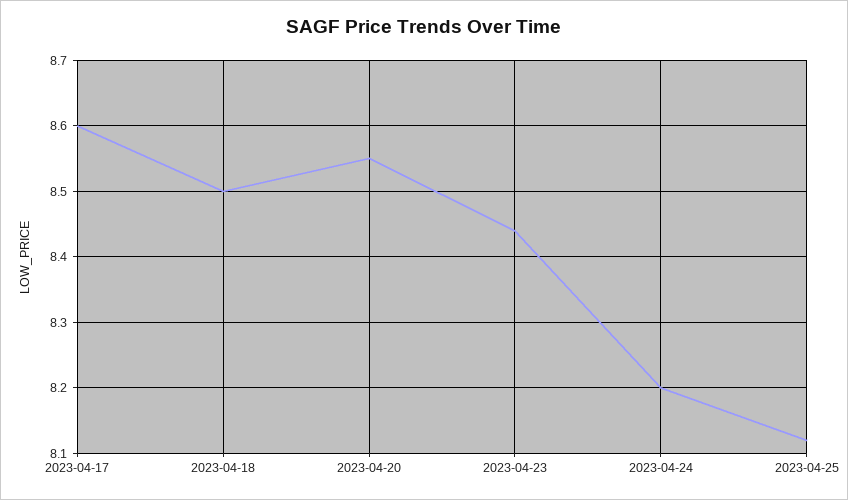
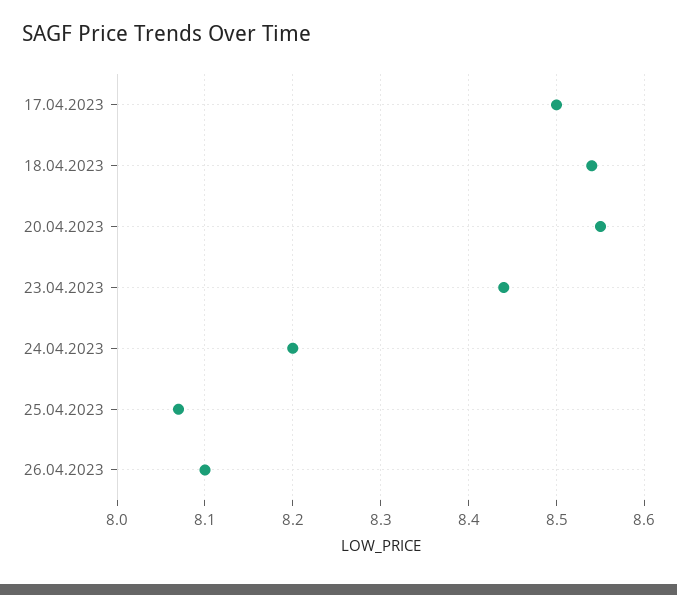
2023-04-17: 8.6 -> 8.5
2023-04-18: 8.5 -> 8.54
2023-04-25: 8.12 -> 8.07
26.04.2023: none -> 8.1

